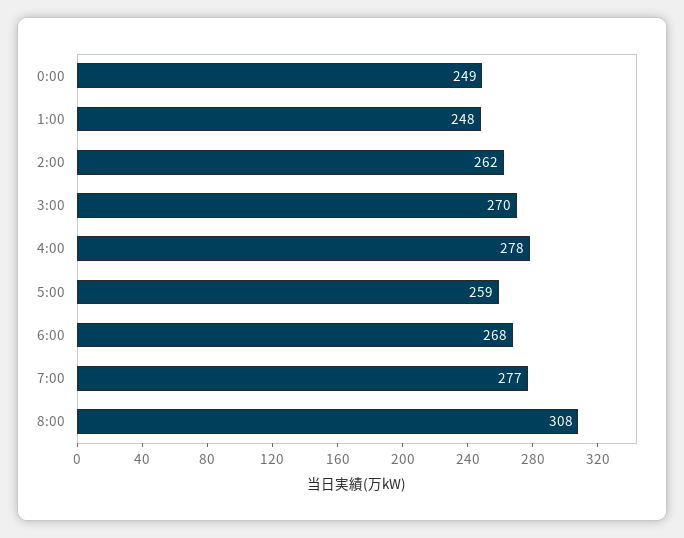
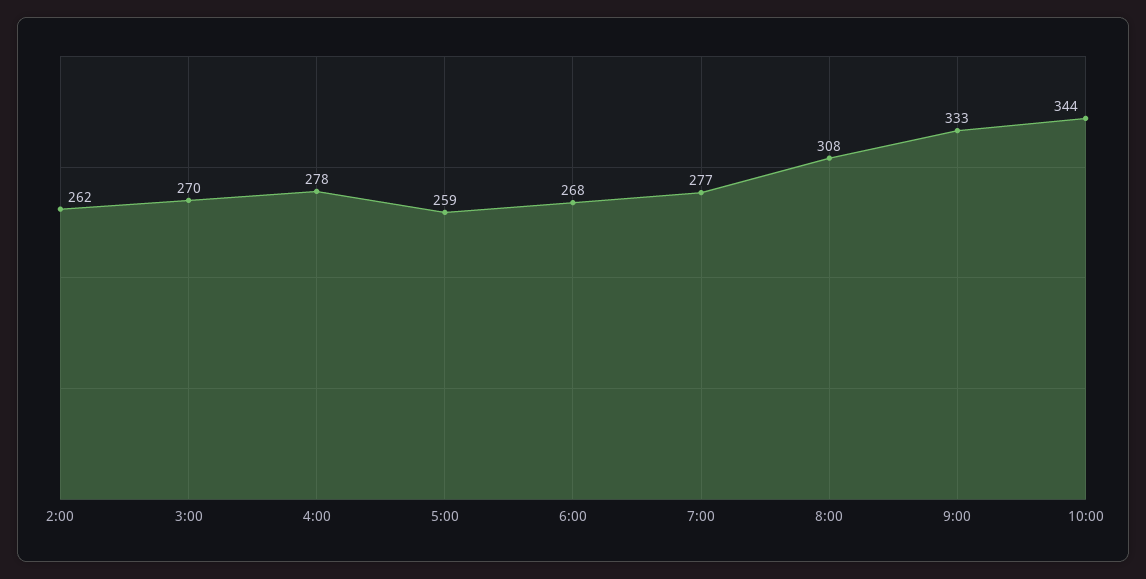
0:00: 249 -> none
1:00: 248 -> none
9:00: none -> 333
10:00: none -> 344

